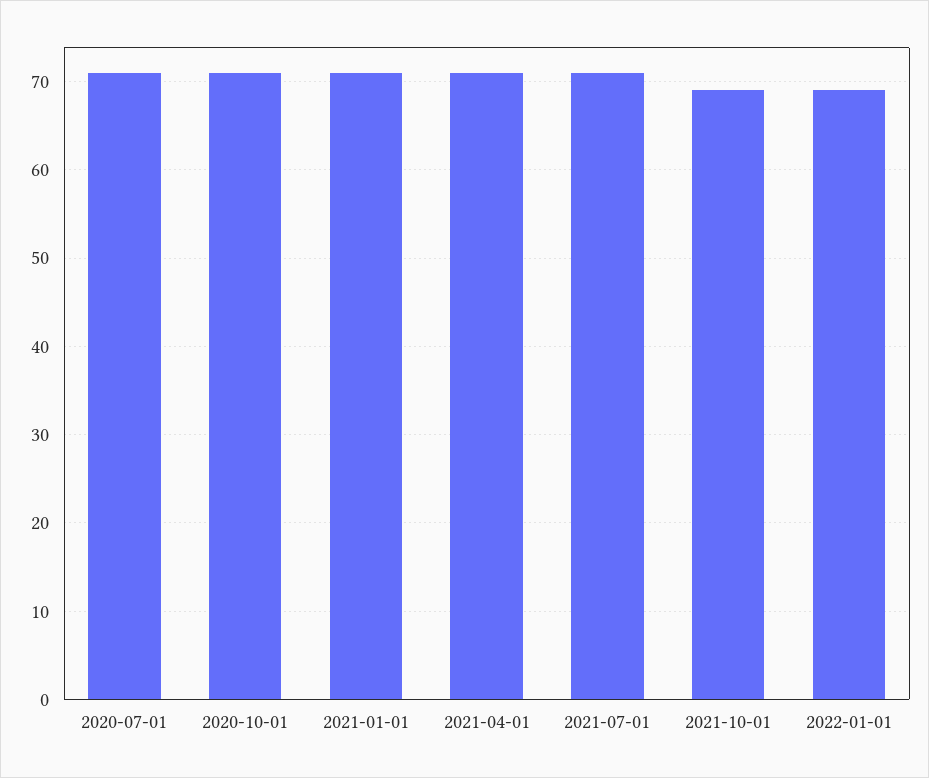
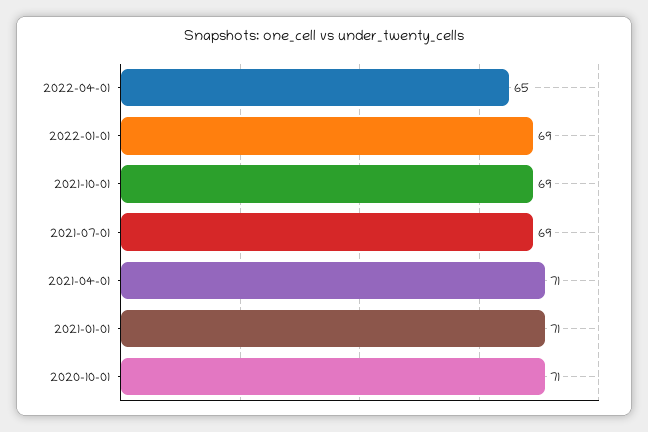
2020-07-01: 71 -> none
2021-07-01: 71 -> 69
2022-04-01: none -> 65

